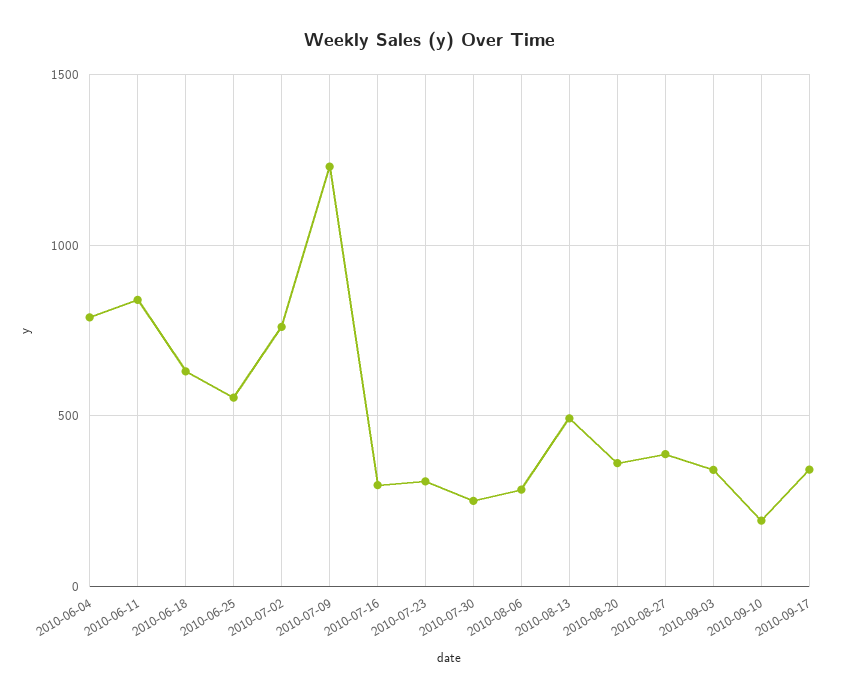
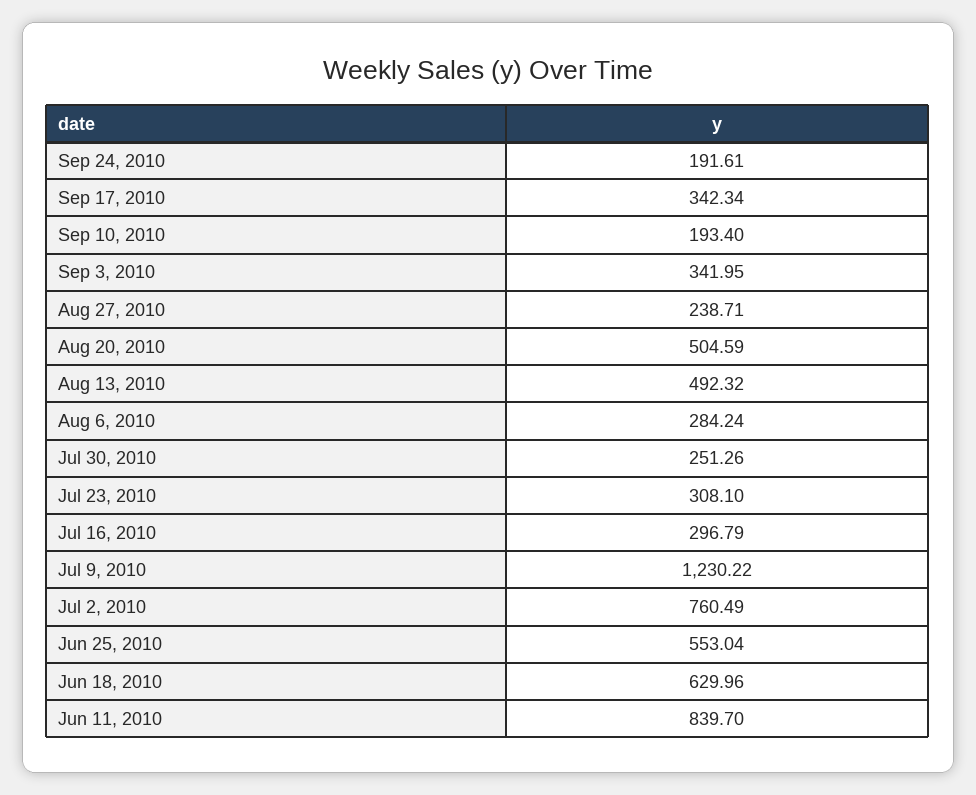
2010-06-04: 800 -> none
2010-08-20: 350 -> 504.59
2010-08-27: 400 -> 238.71
Sep 24, 2010: none -> 191.61

